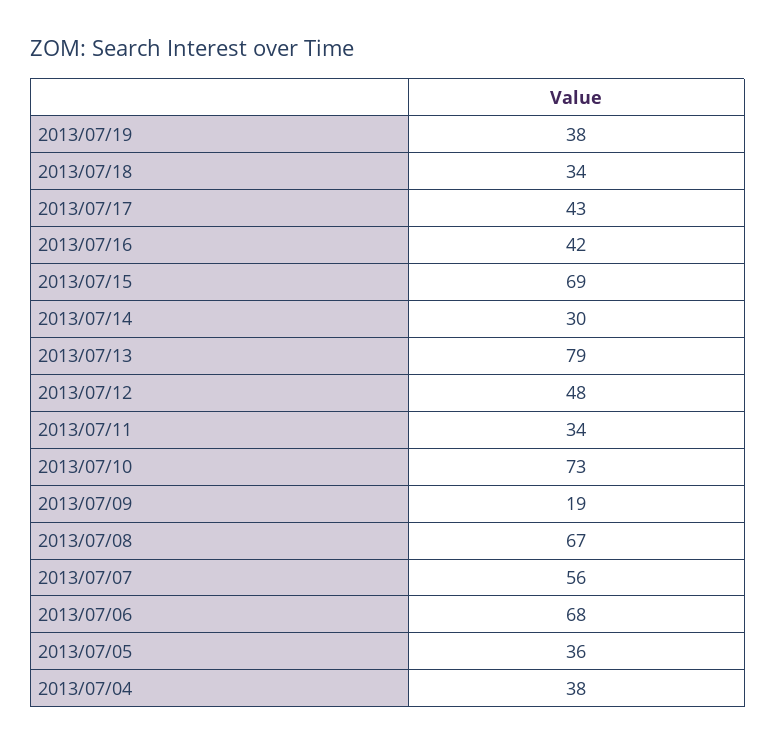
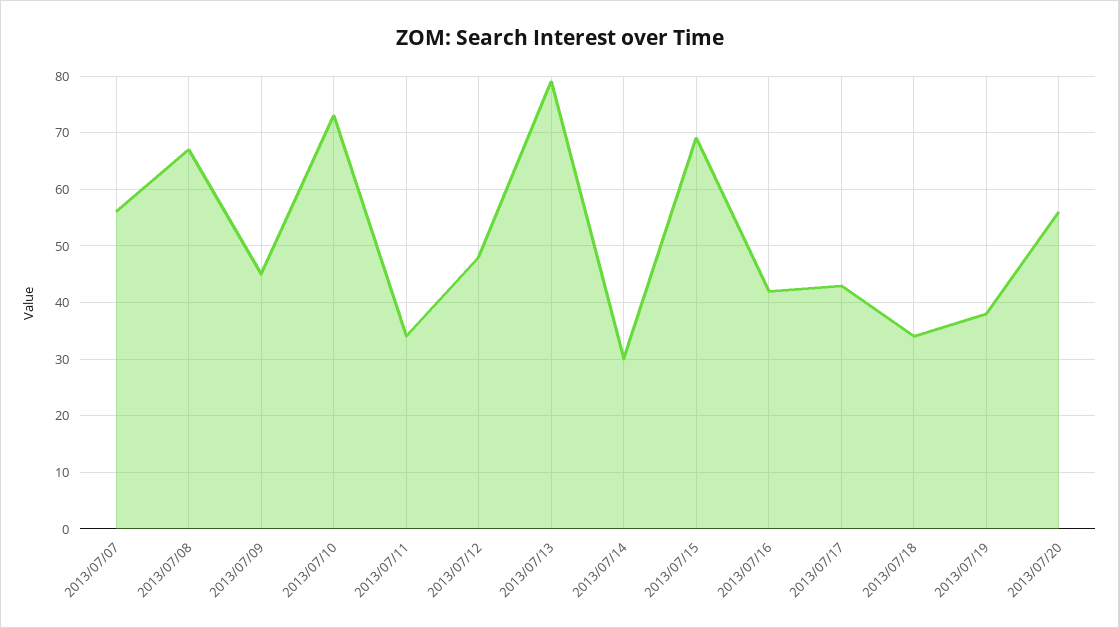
2013/07/09: 19 -> 45
2013/07/06: 68 -> none
2013/07/05: 36 -> none
2013/07/04: 38 -> none
2013/07/20: none -> 55

